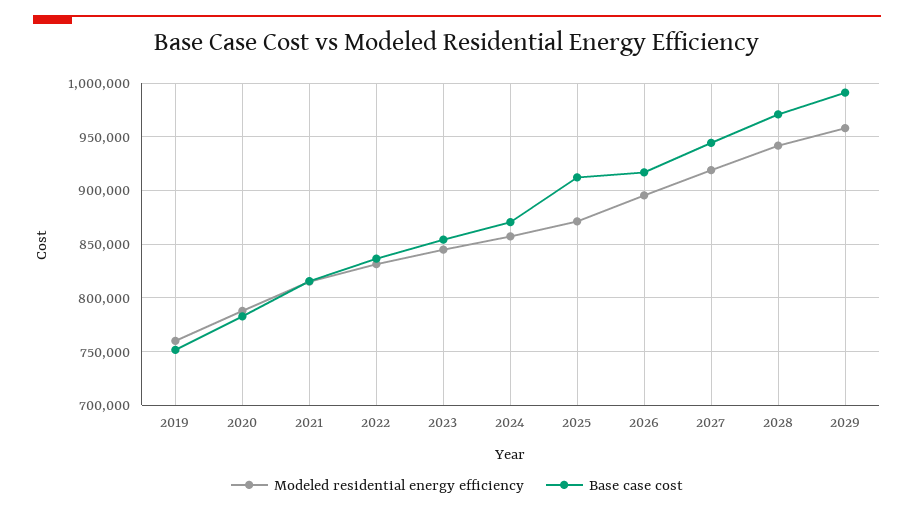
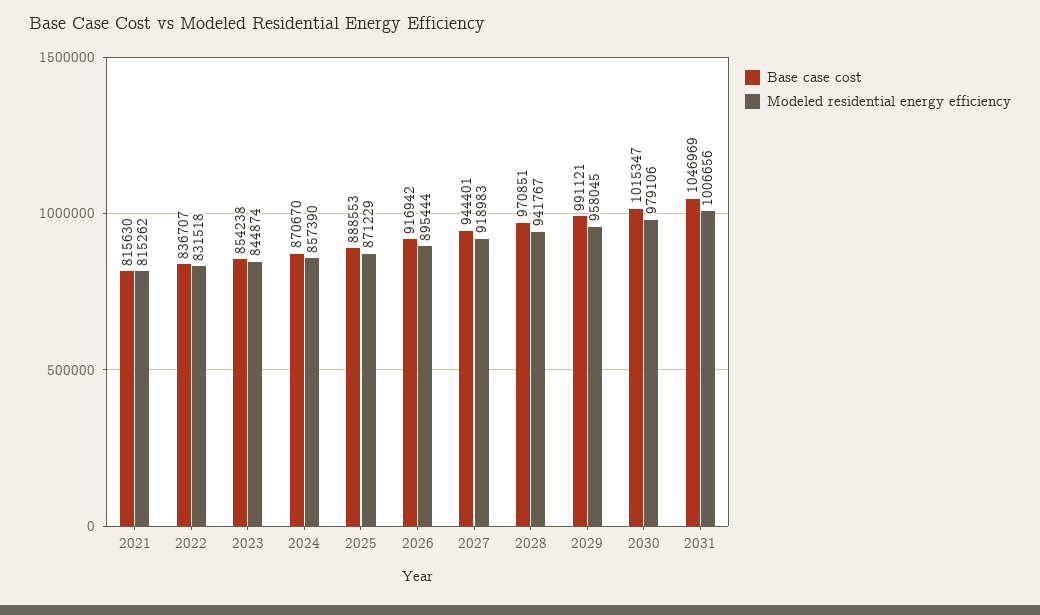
Modeled residential energy efficiency, 2019: 760000 -> none
Base case cost, 2019: 750000 -> none
Modeled residential energy efficiency, 2020: 790000 -> none
Base case cost, 2020: 780000 -> none
Base case cost, 2025: 910000 -> 888553
Base case cost, 2030: none -> 1015347
Modeled residential energy efficiency, 2030: none -> 979106
Base case cost, 2031: none -> 1046969
Modeled residential energy efficiency, 2031: none -> 1006656

